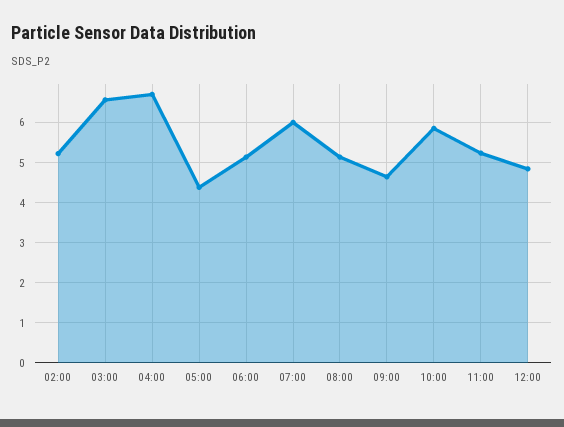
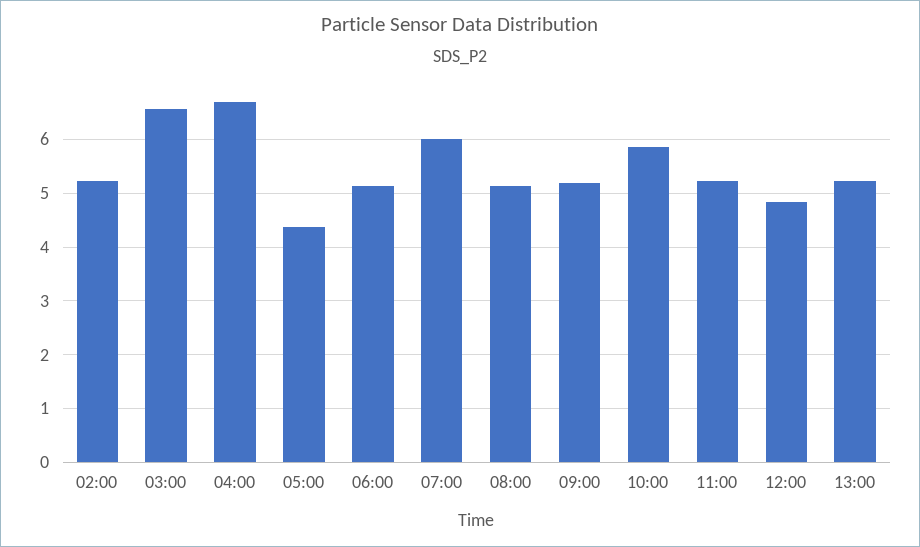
09:00: 4.6 -> 5.2
13:00: none -> 5.2

